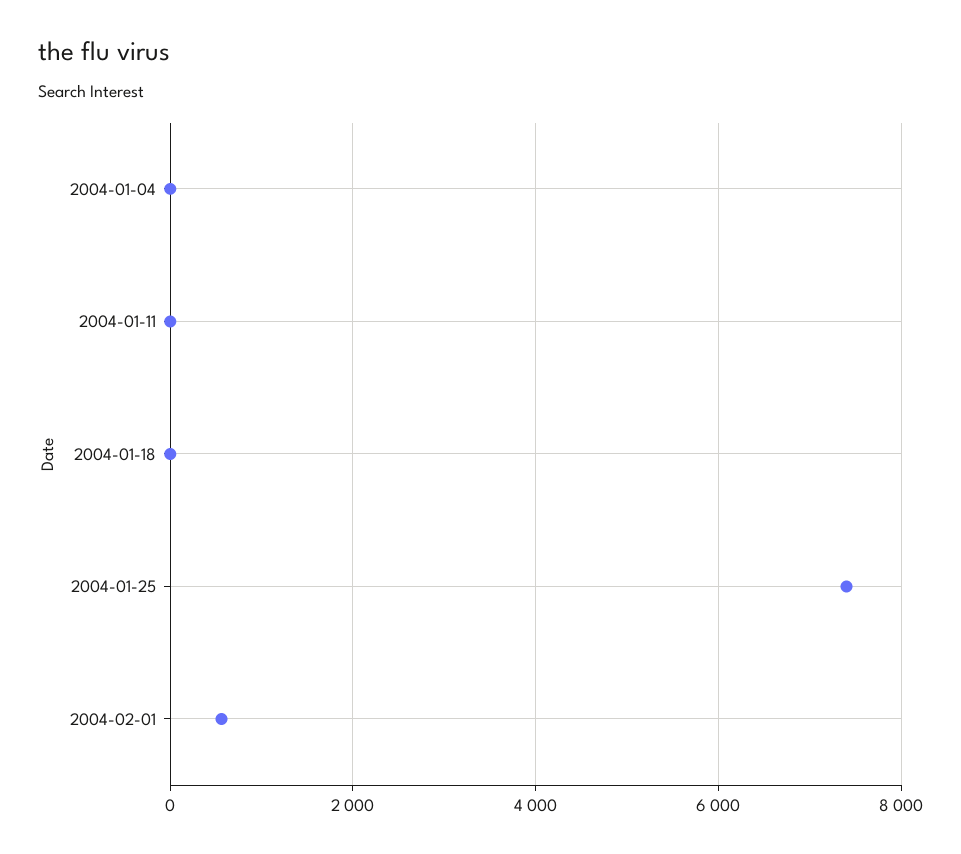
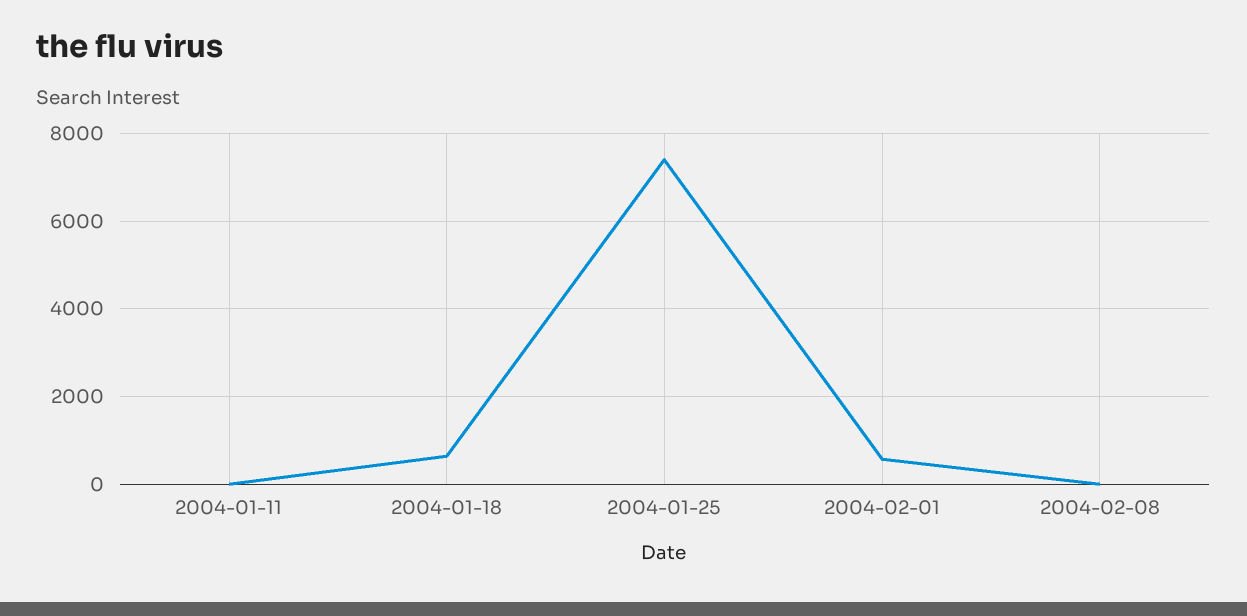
2004-01-04: 0 -> none
2004-01-18: 0 -> 600
2004-02-08: none -> 0

